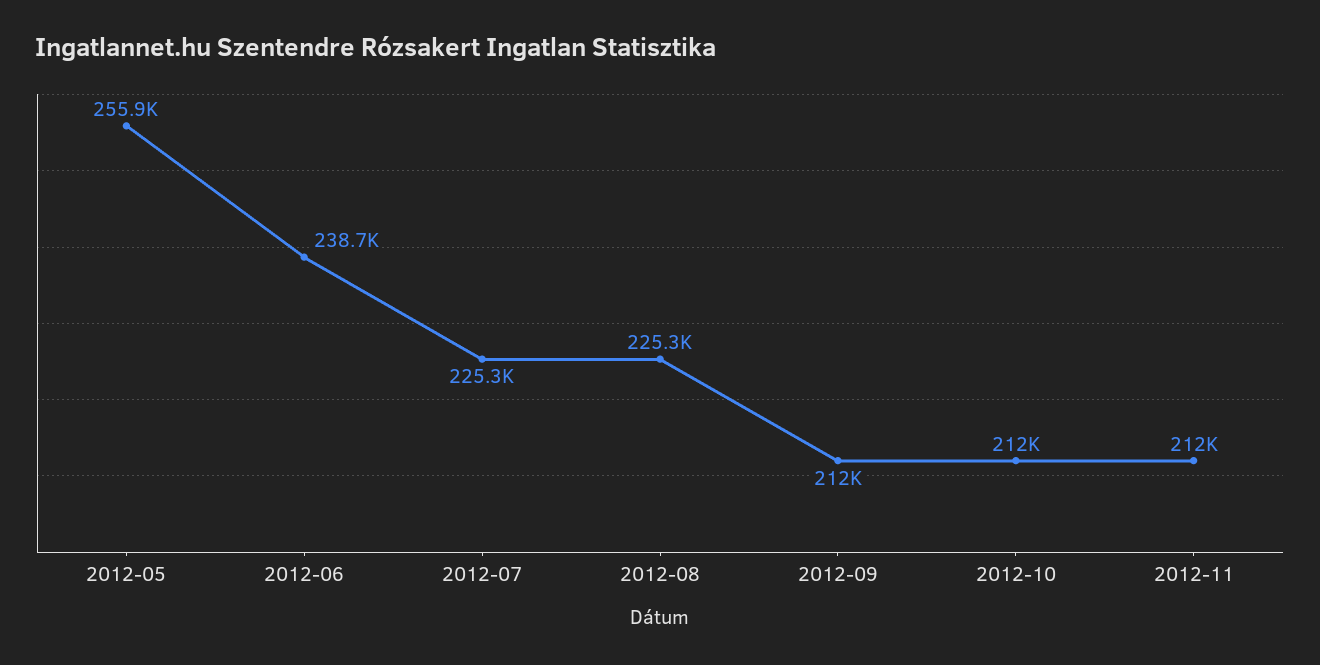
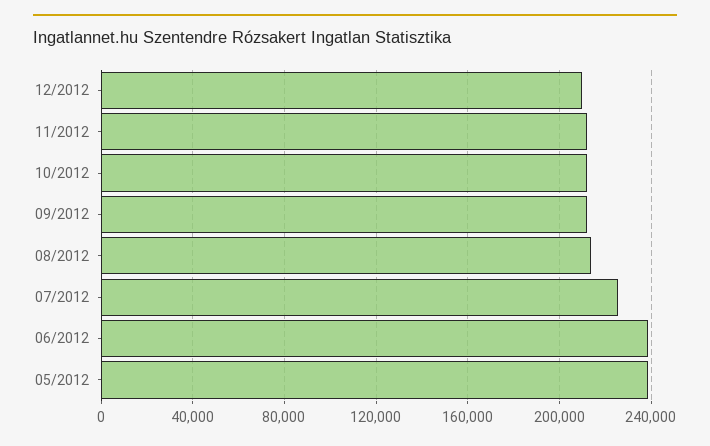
2012-05: 255900 -> 240000
2012-08: 225300 -> 215000
12/2012: none -> 210000

